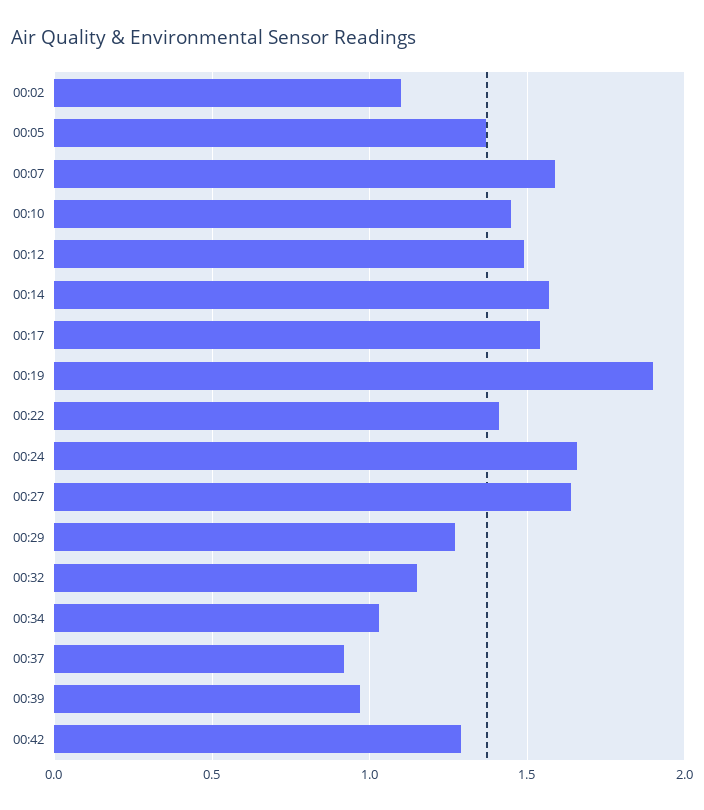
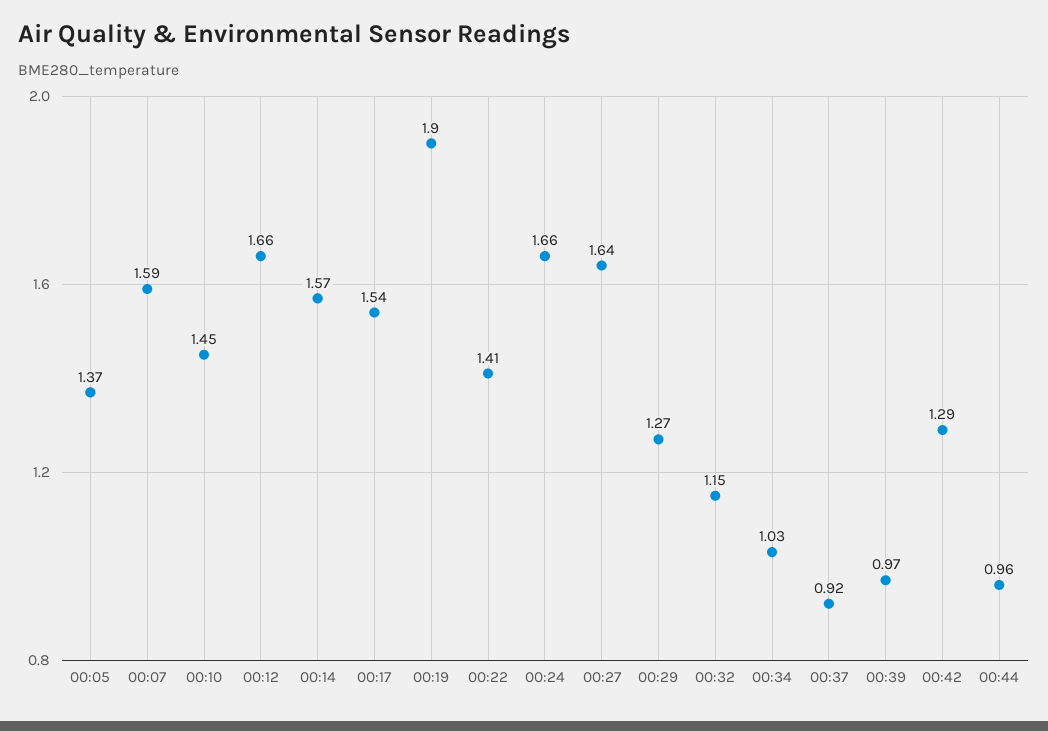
00:02: 1.1 -> none
00:12: 1.5 -> 1.66
00:44: none -> 0.96

